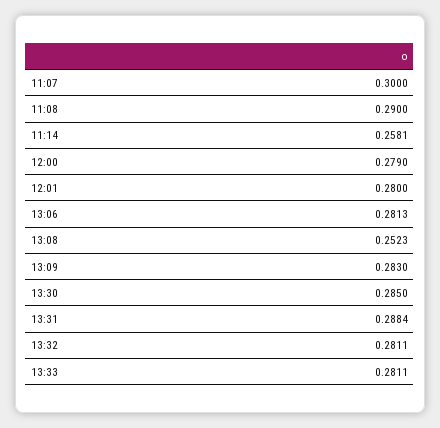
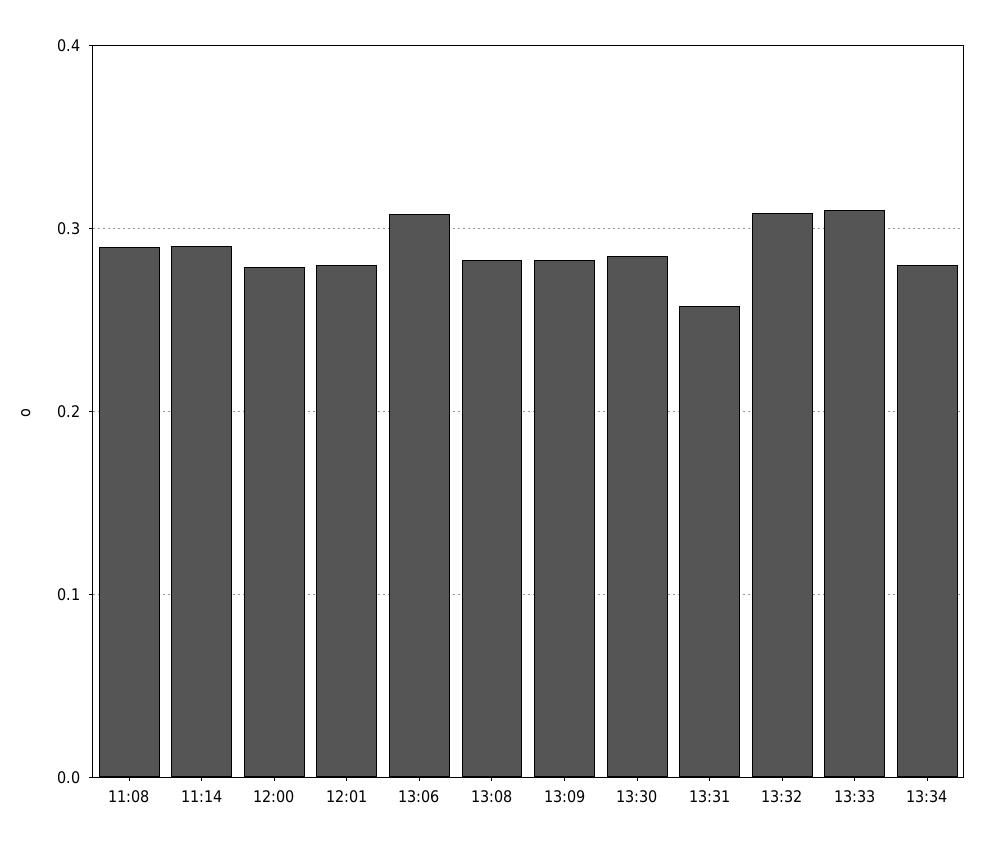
11:07: 0.3 -> none
11:14: 0.2581 -> 0.29
13:06: 0.2813 -> 0.31
13:08: 0.2523 -> 0.28
13:31: 0.2884 -> 0.26
13:32: 0.2811 -> 0.31
13:33: 0.2811 -> 0.31
13:34: none -> 0.28

